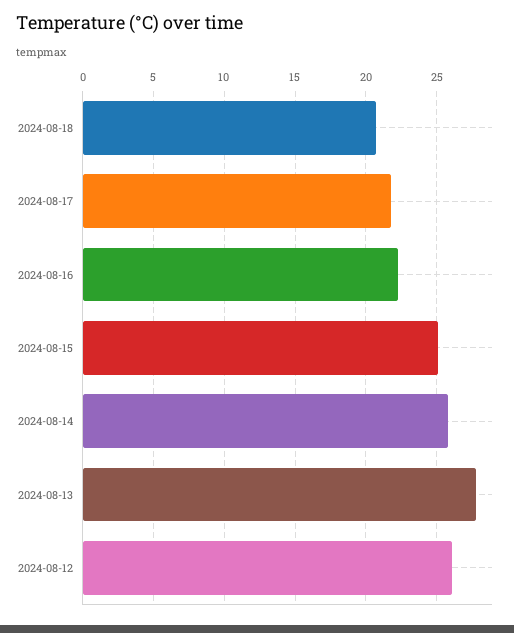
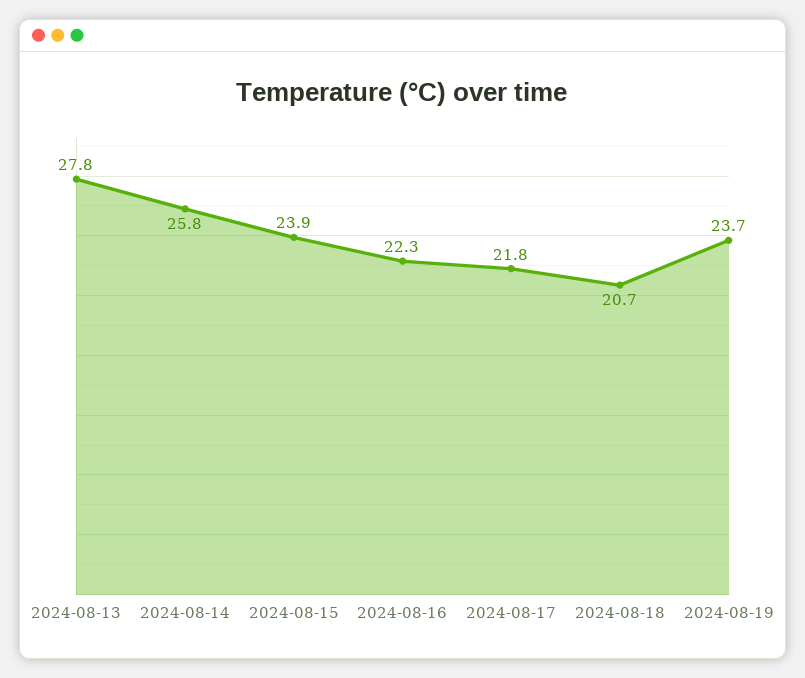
2024-08-15: 25 -> 23.9
2024-08-12: 26 -> none
2024-08-19: none -> 23.7

